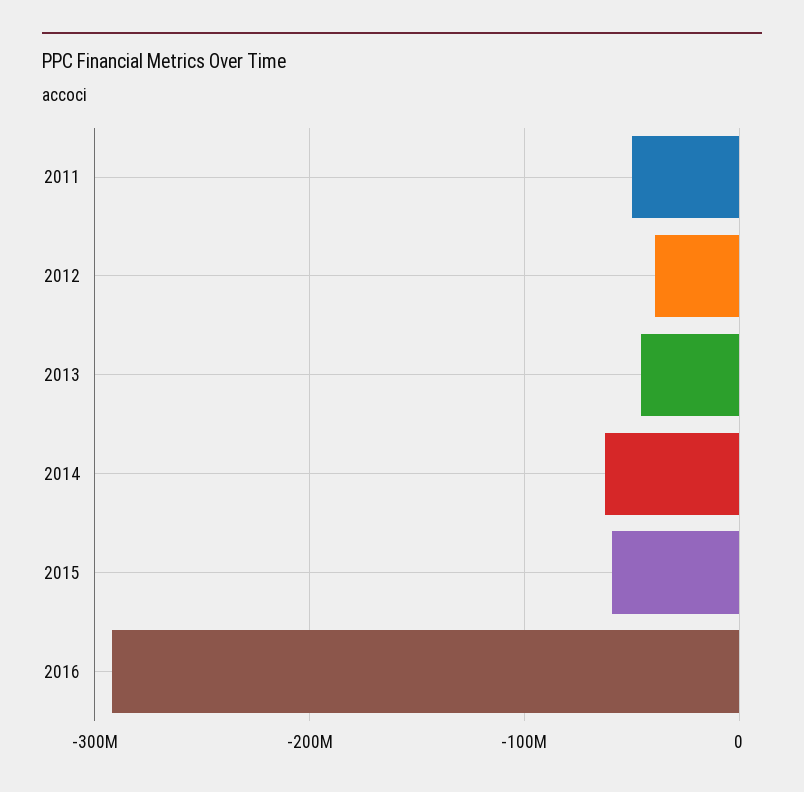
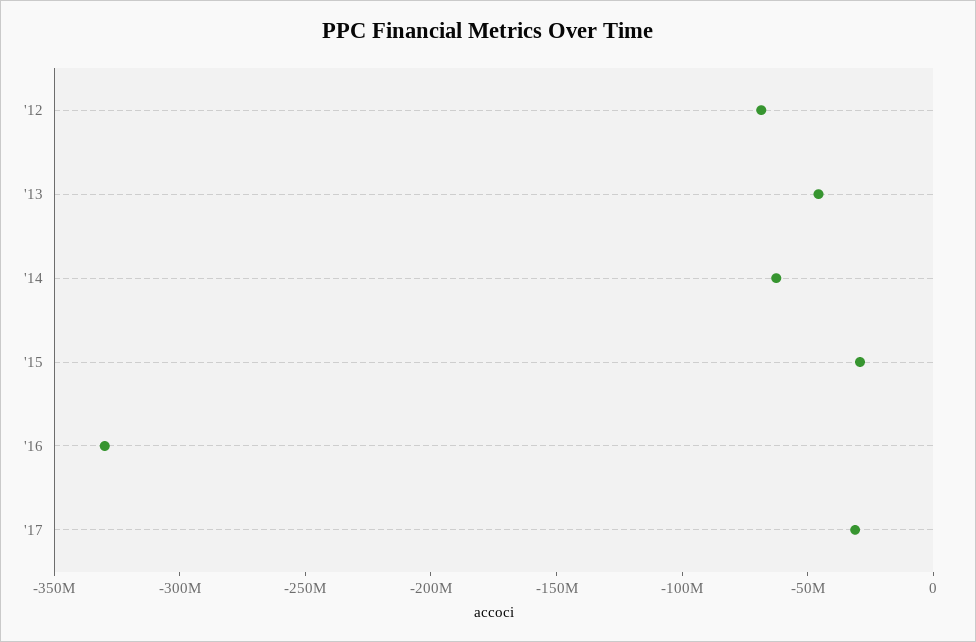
2011: -50000000 -> none
2012: -40000000 -> -70000000
2015: -60000000 -> -30000000
2016: -290000000 -> -330000000
'17: none -> -30000000

